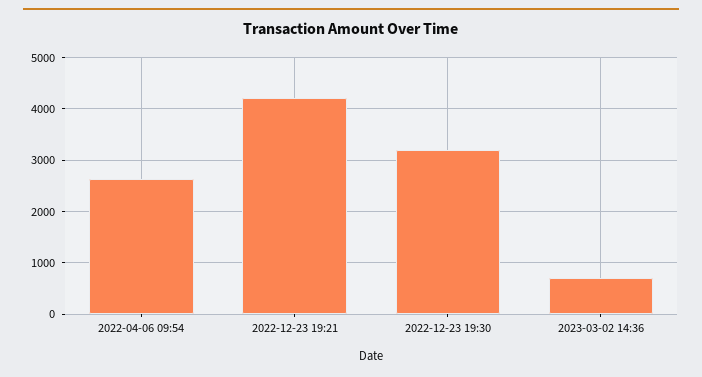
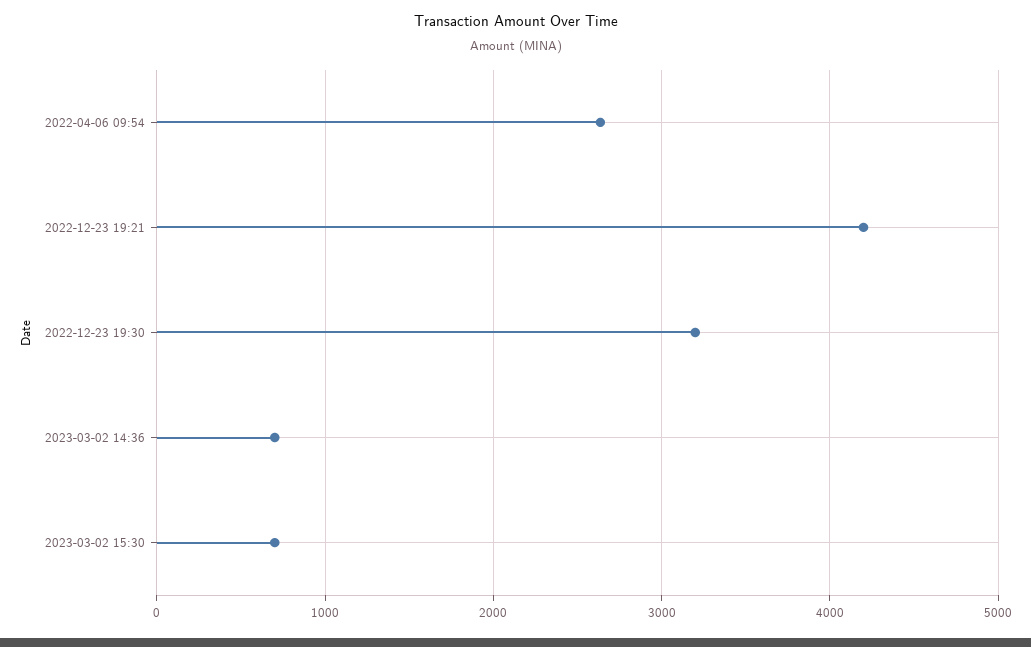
2023-03-02 15:30: none -> 700

